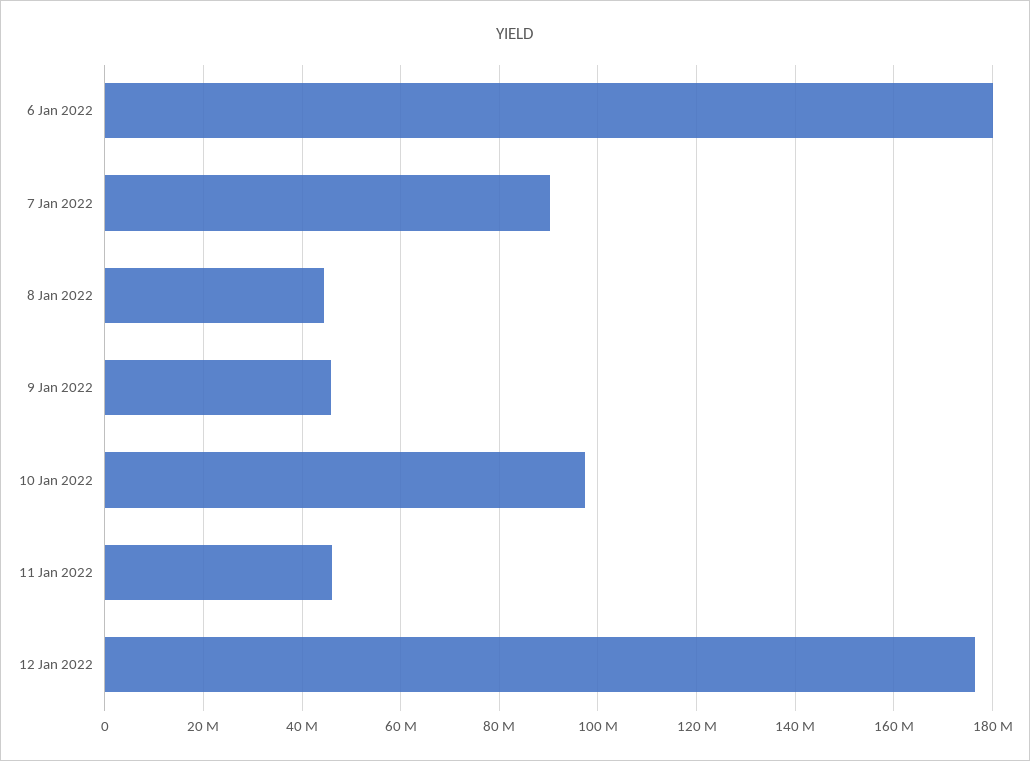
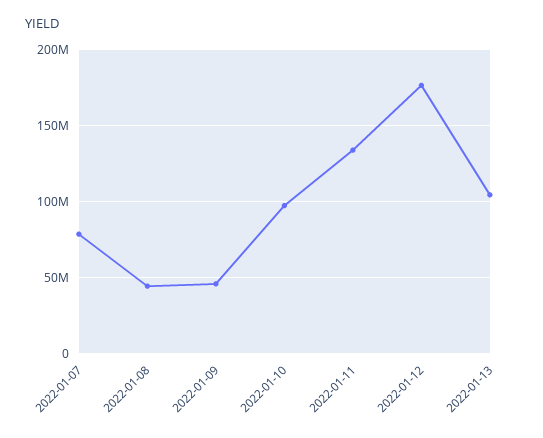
6 Jan 2022: 180000000 -> none
7 Jan 2022: 90000000 -> 80000000
11 Jan 2022: 46000000 -> 135000000
2022-01-13: none -> 105000000

